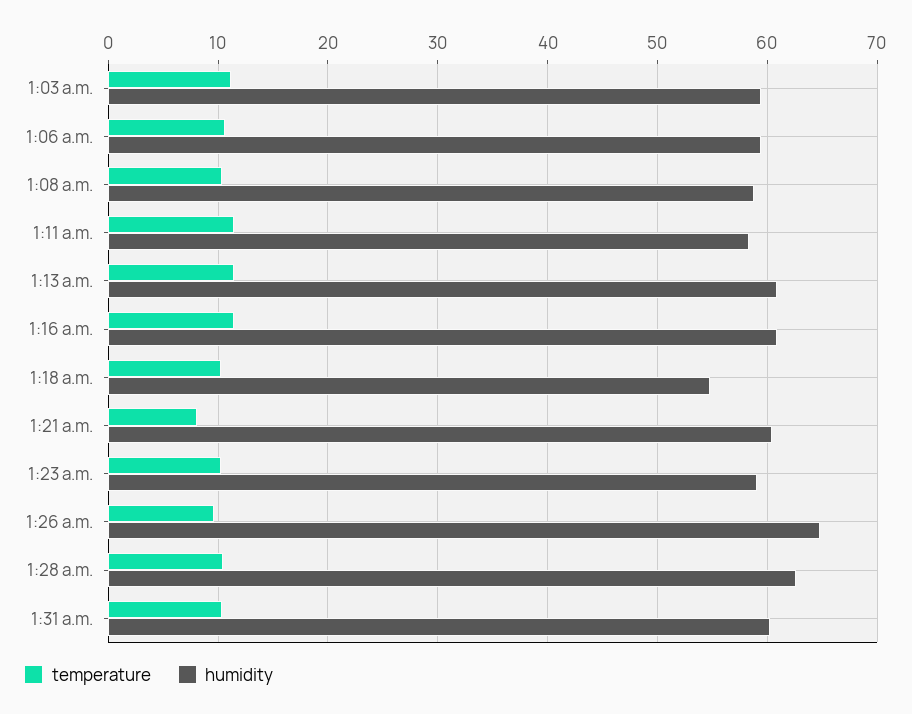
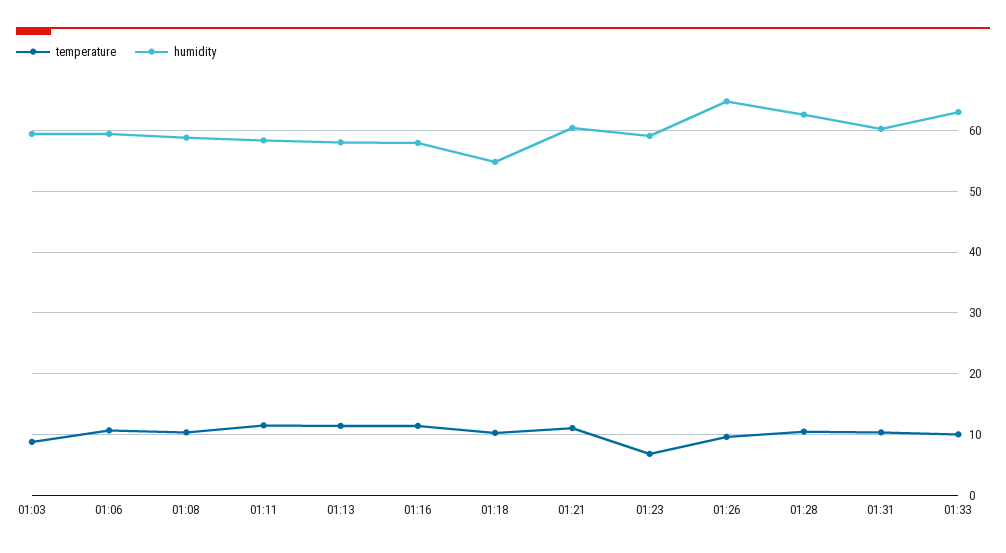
temperature, 1:03 a.m.: 11 -> 9
humidity, 1:13 a.m.: 61 -> 58
humidity, 1:16 a.m.: 61 -> 58
temperature, 1:21 a.m.: 8 -> 11
temperature, 1:23 a.m.: 10 -> 7
temperature, 01:33: none -> 10
humidity, 01:33: none -> 63

